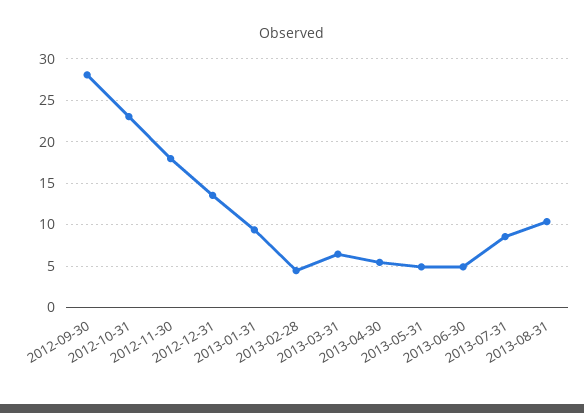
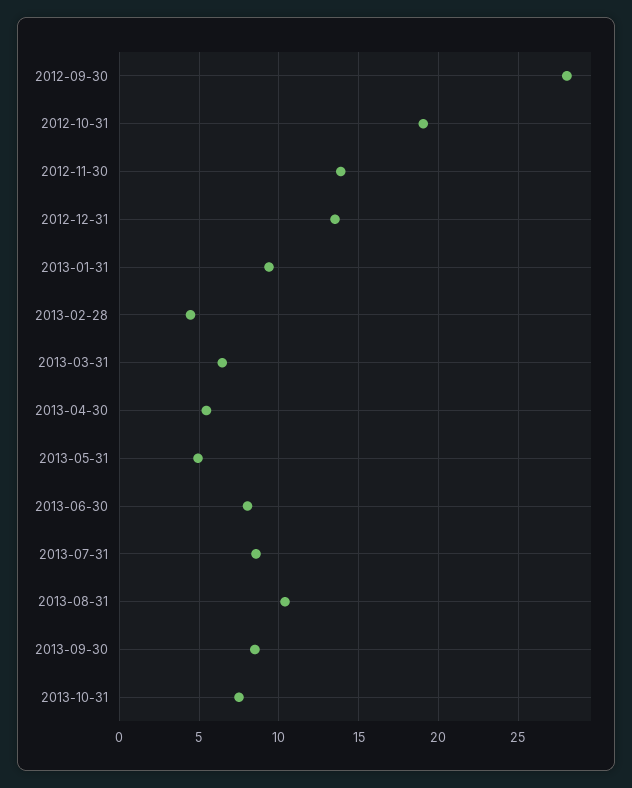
2012-10-31: 23 -> 19
2012-11-30: 18 -> 14
2013-06-30: 5 -> 8
2013-09-30: none -> 8.5
2013-10-31: none -> 7.5

